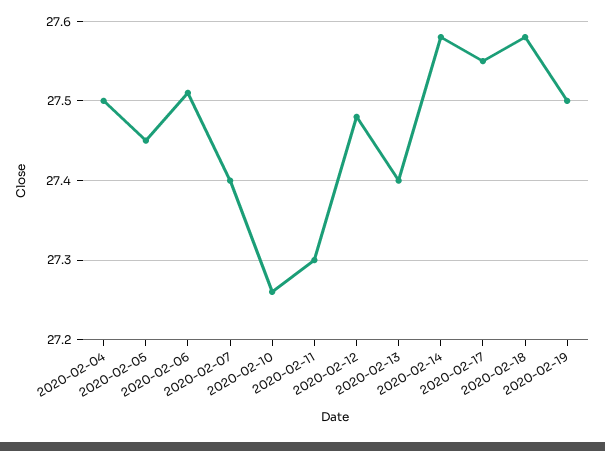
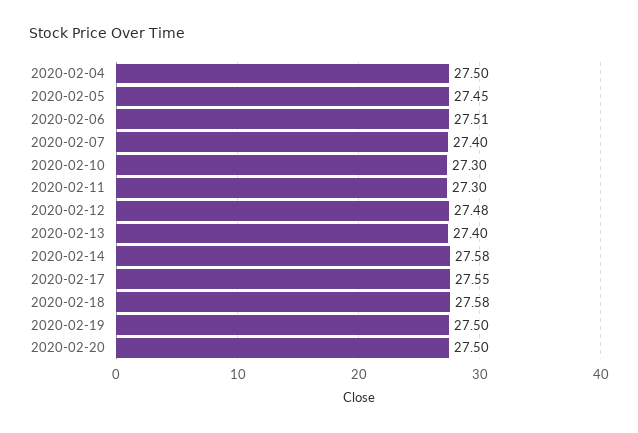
2020-02-10: 27.26 -> 27.3
2020-02-20: none -> 27.5

